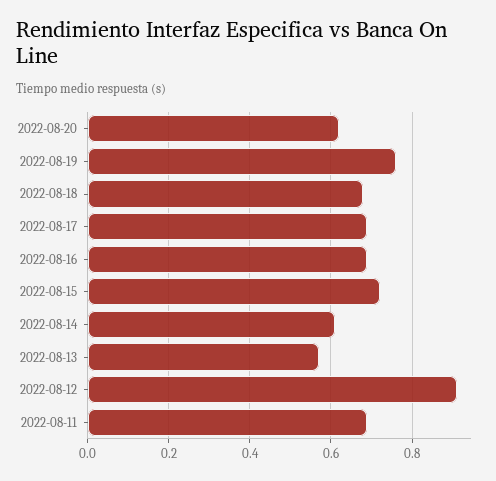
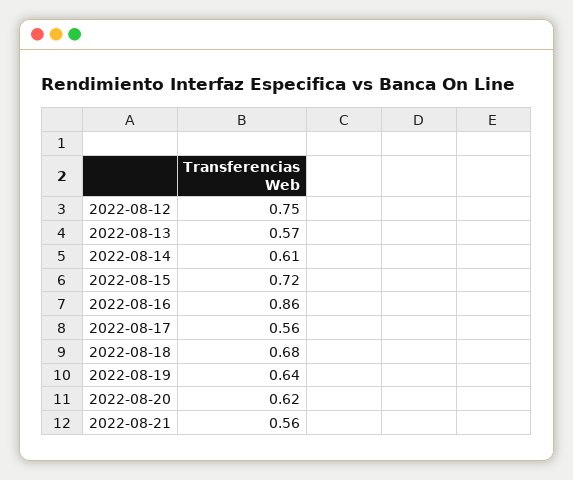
2022-08-19: 0.75 -> 0.64
2022-08-17: 0.7 -> 0.56
2022-08-16: 0.7 -> 0.86
2022-08-12: 0.9 -> 0.75
2022-08-11: 0.7 -> none
2022-08-21: none -> 0.56

